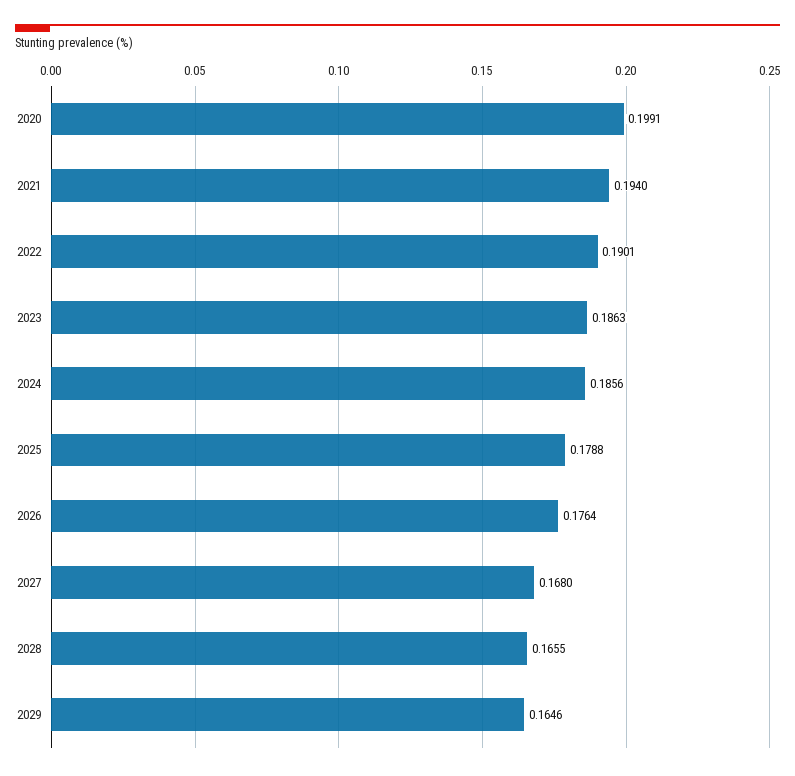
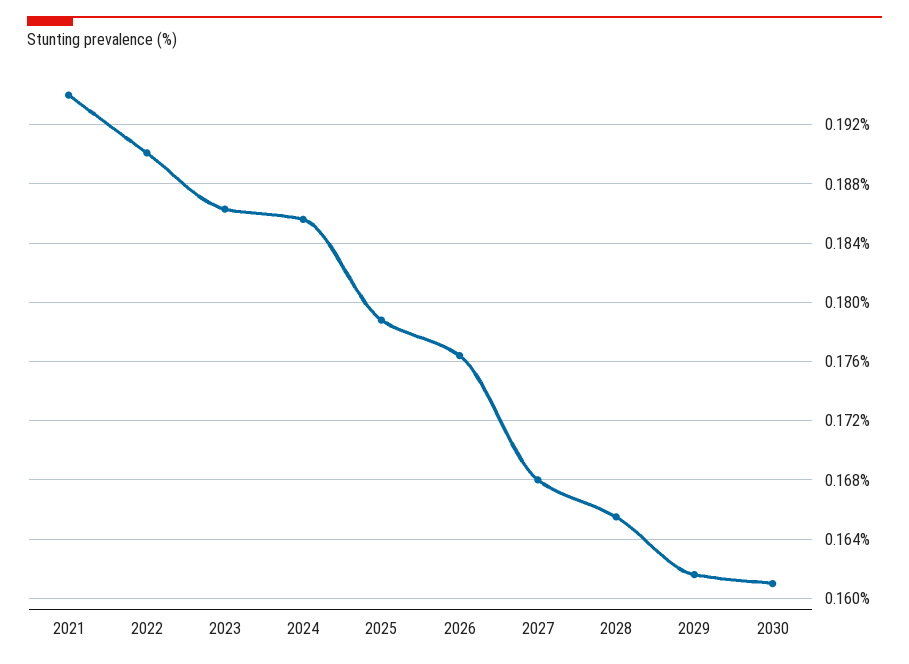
2020: 0.1991 -> none
2029: 0.1646 -> 0.1615
2030: none -> 0.161

